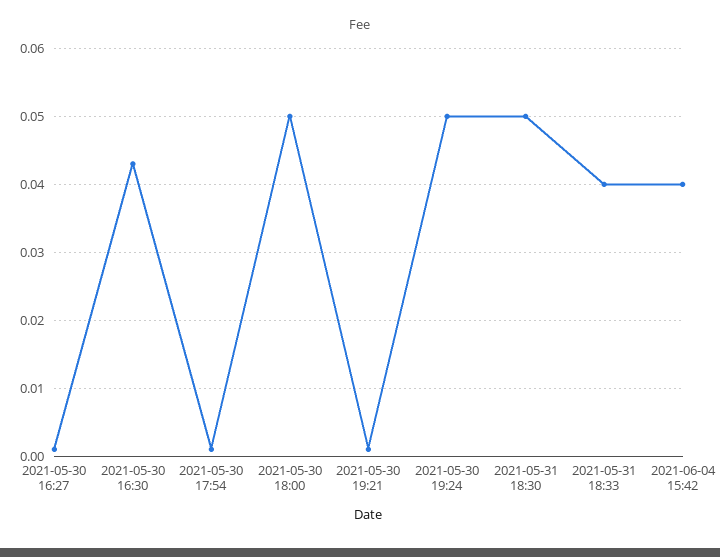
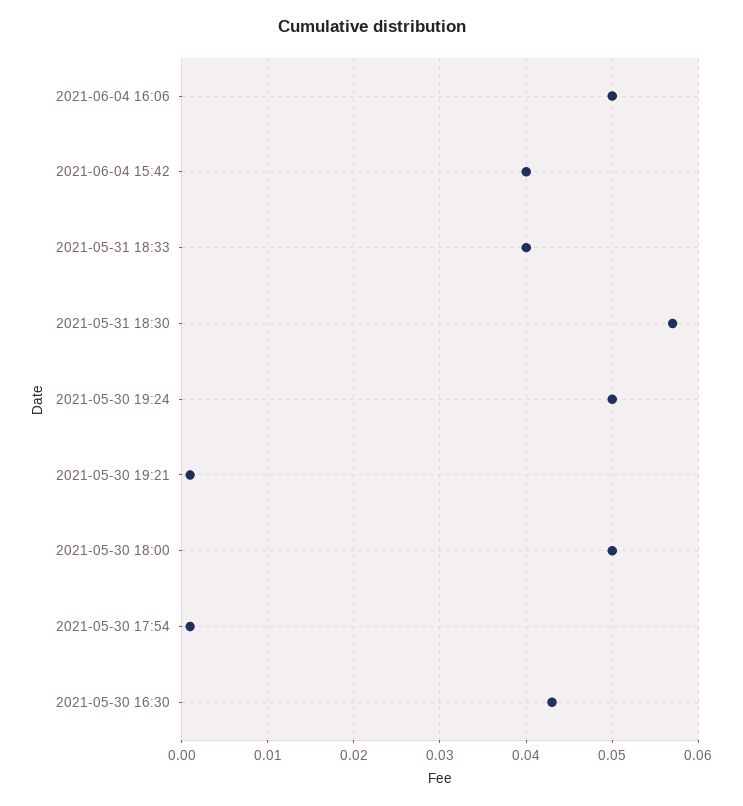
2021-05-30 16:27: 0.001 -> none
2021-05-31 18:30: 0.05 -> 0.057
2021-06-04 16:06: none -> 0.05

